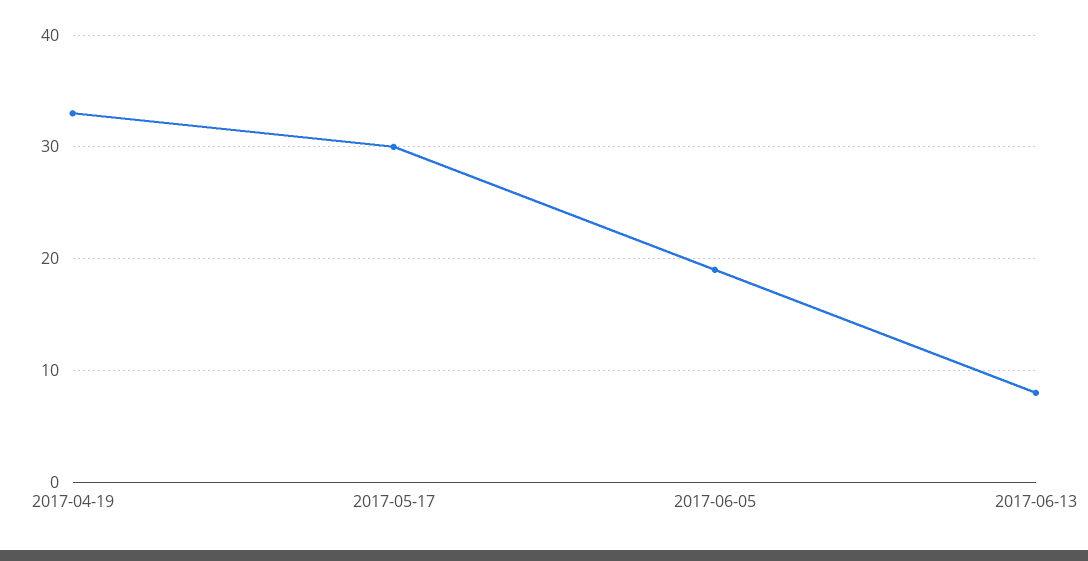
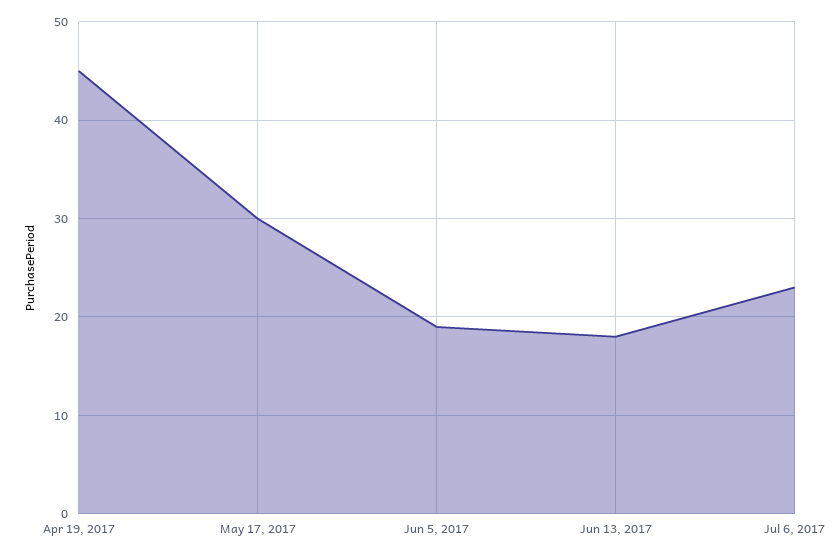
2017-04-19: 33 -> 45
2017-06-13: 8 -> 18
Jul 6, 2017: none -> 23

